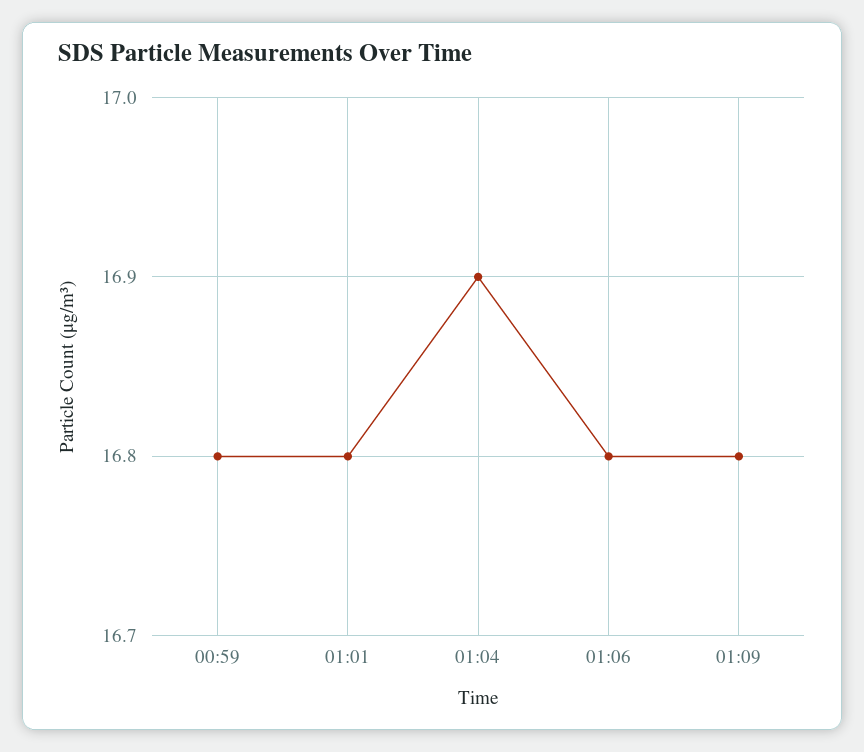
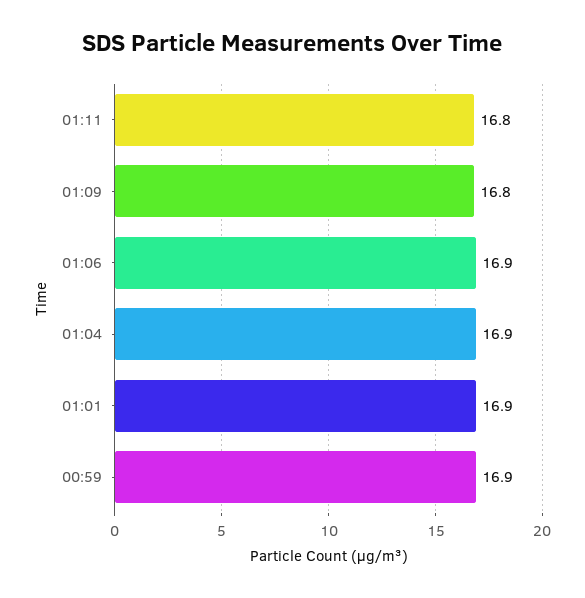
00:59: 16.8 -> 16.9
01:01: 16.8 -> 16.9
01:06: 16.8 -> 16.9
01:11: none -> 16.8

